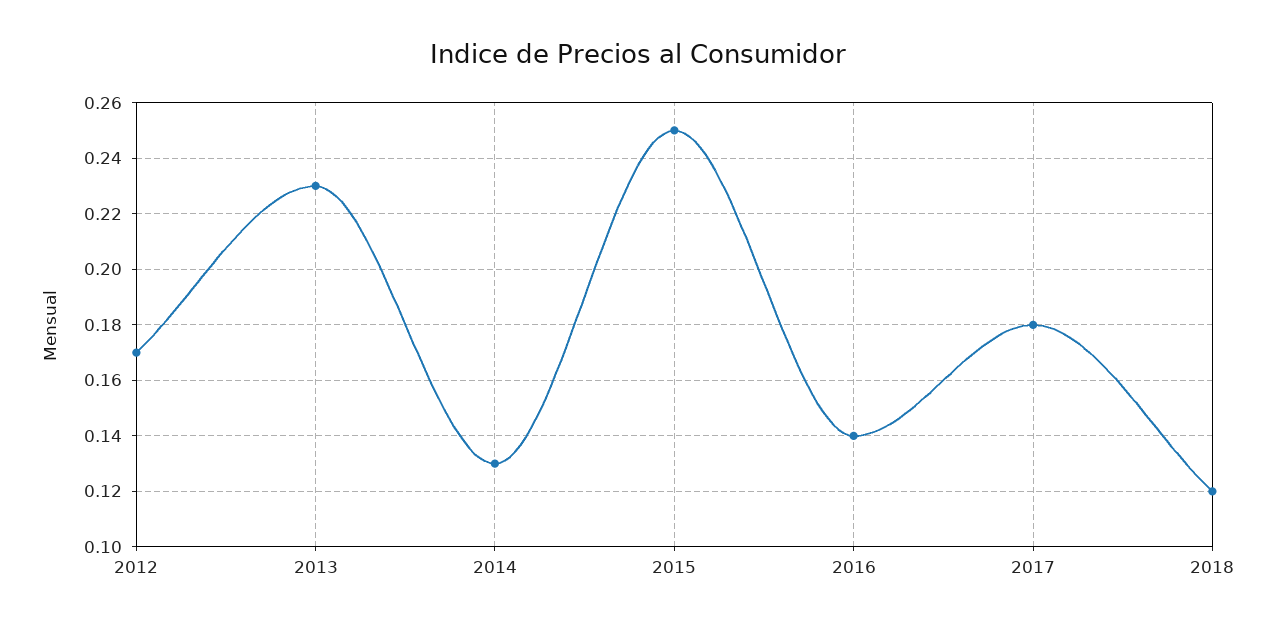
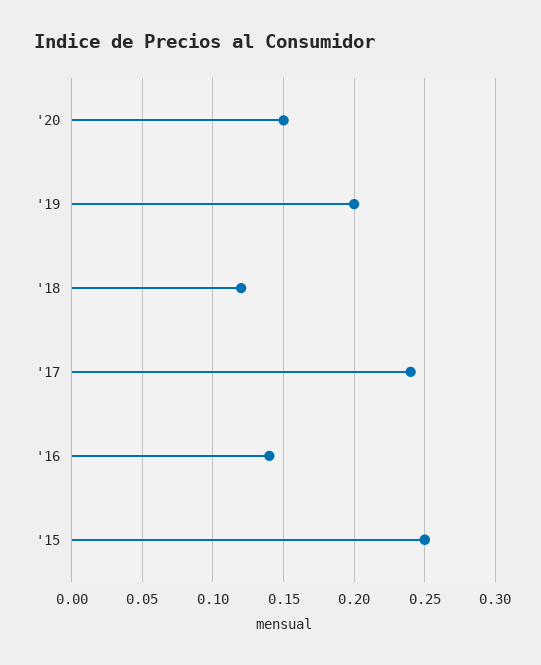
2012: 0.17 -> none
2013: 0.23 -> none
2014: 0.13 -> none
2017: 0.18 -> 0.24
'20: none -> 0.15
'19: none -> 0.2

